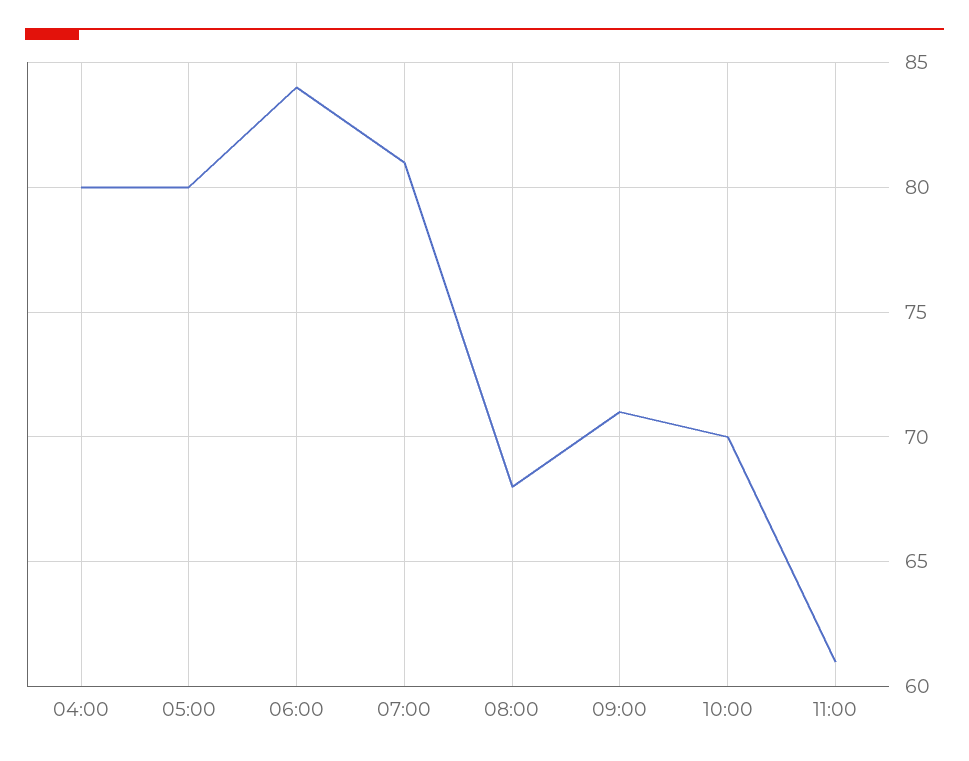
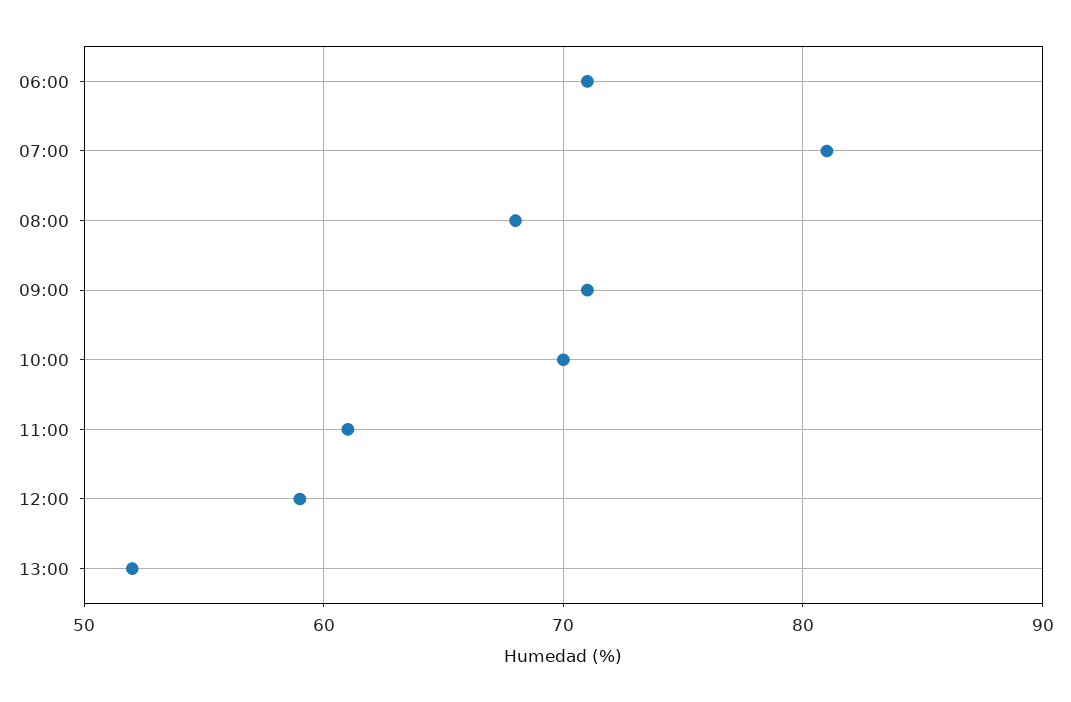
04:00: 80 -> none
05:00: 80 -> none
06:00: 84 -> 71
12:00: none -> 59
13:00: none -> 52

